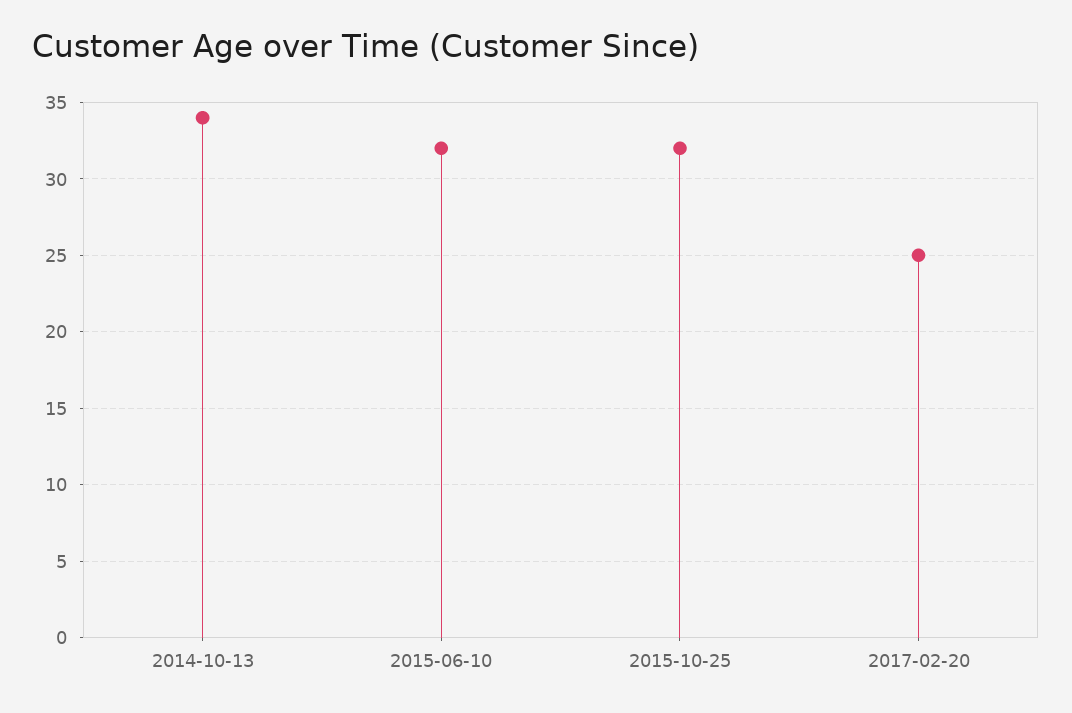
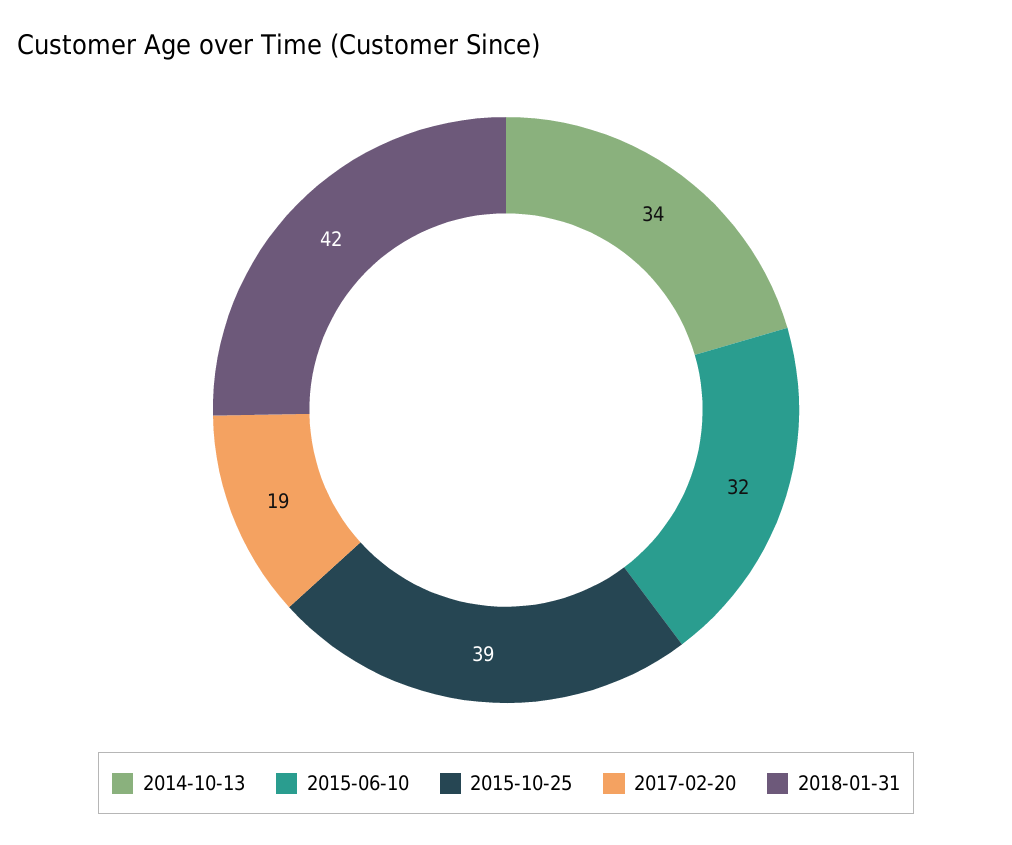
2015-10-25: 32 -> 39
2017-02-20: 25 -> 19
2018-01-31: none -> 42

